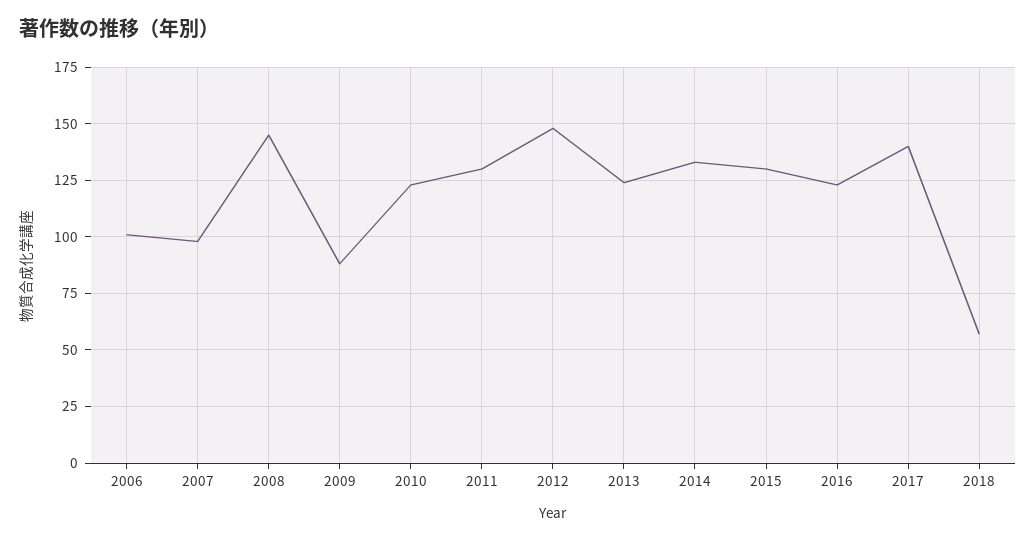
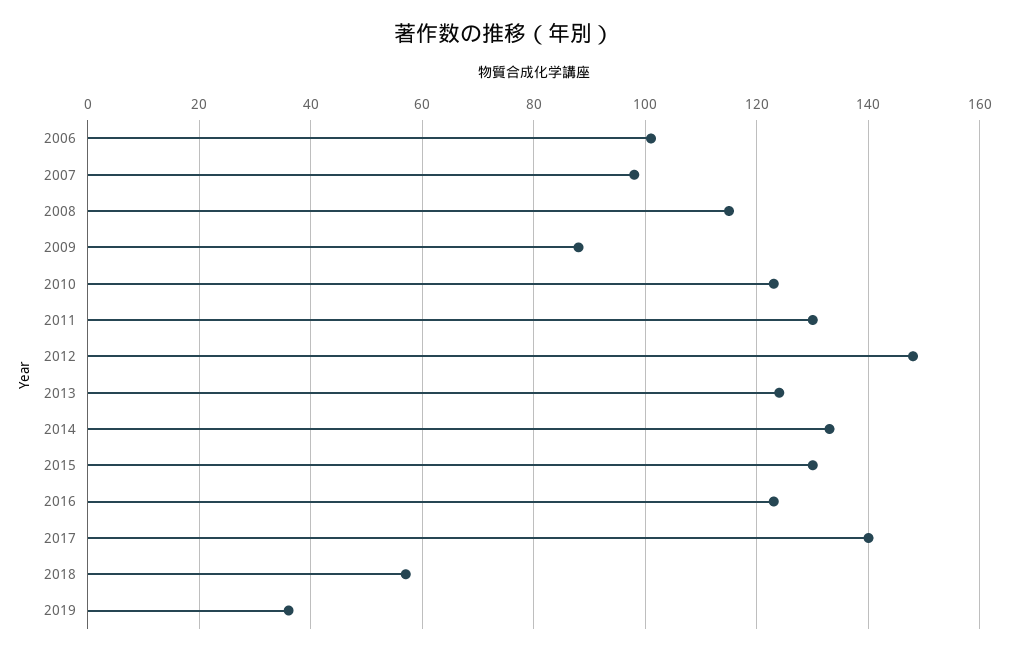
2008: 145 -> 115
2019: none -> 35

